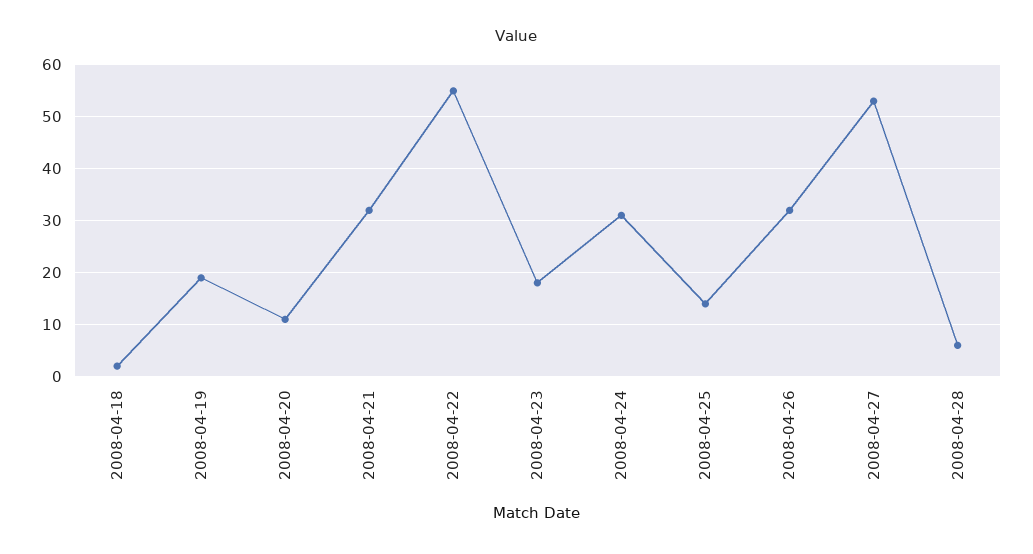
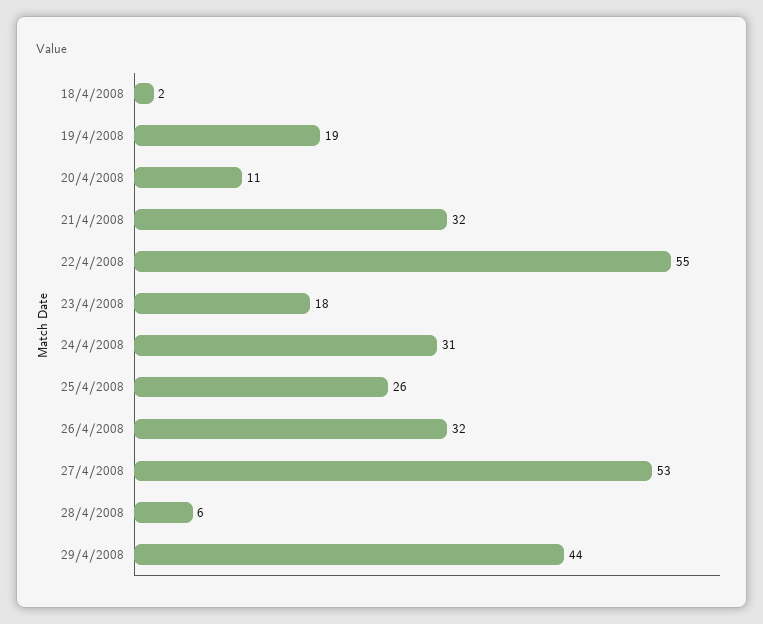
2008-04-25: 15 -> 26
29/4/2008: none -> 44

